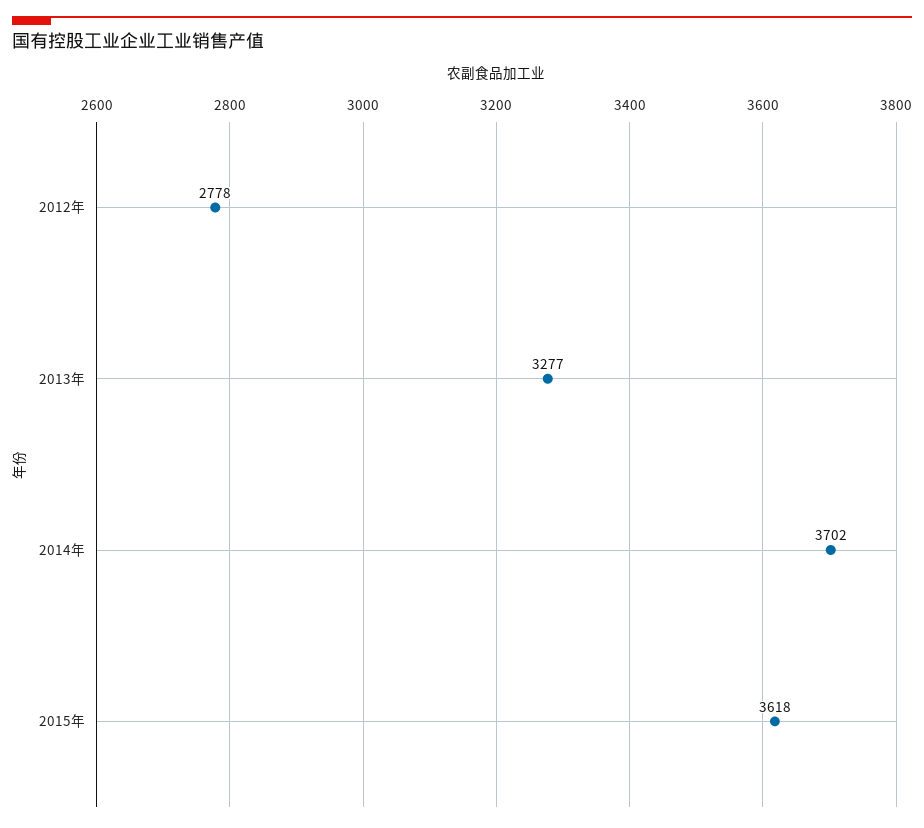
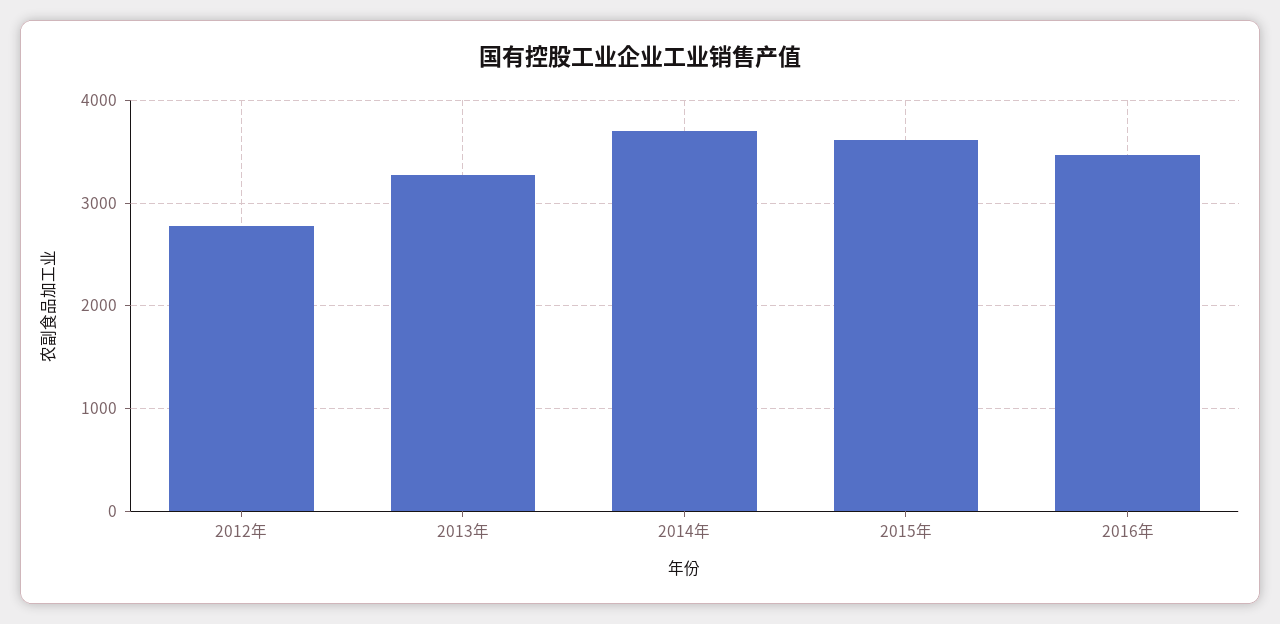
2016年: none -> 3500

